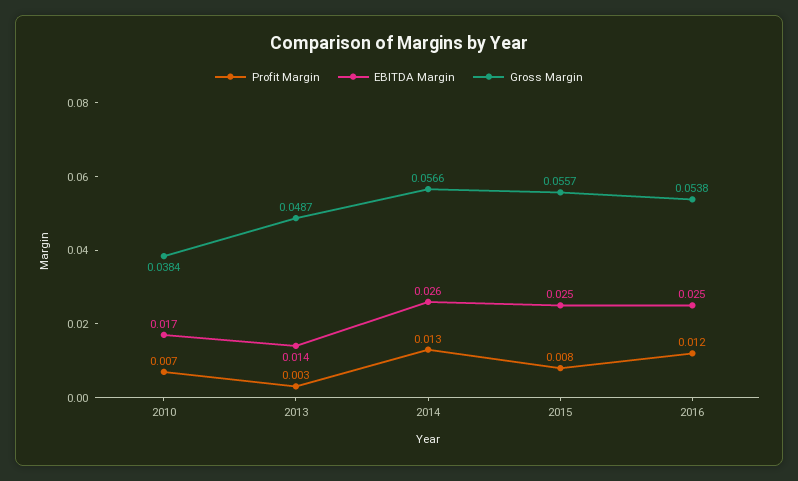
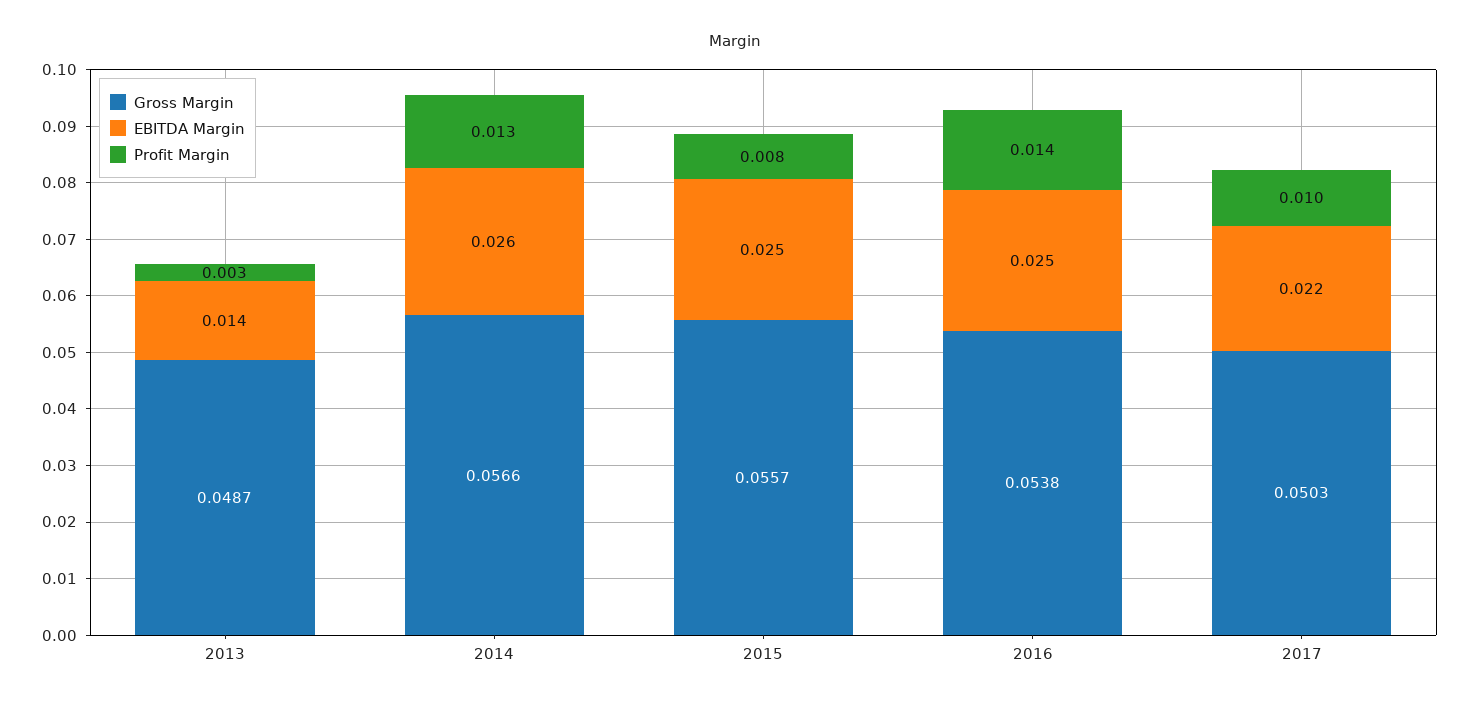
Profit Margin, 2010: 0.007 -> none
EBITDA Margin, 2010: 0.017 -> none
Gross Margin, 2010: 0.0384 -> none
Profit Margin, 2016: 0.012 -> 0.014
Gross Margin, 2017: none -> 0.0503
EBITDA Margin, 2017: none -> 0.022
Profit Margin, 2017: none -> 0.01

